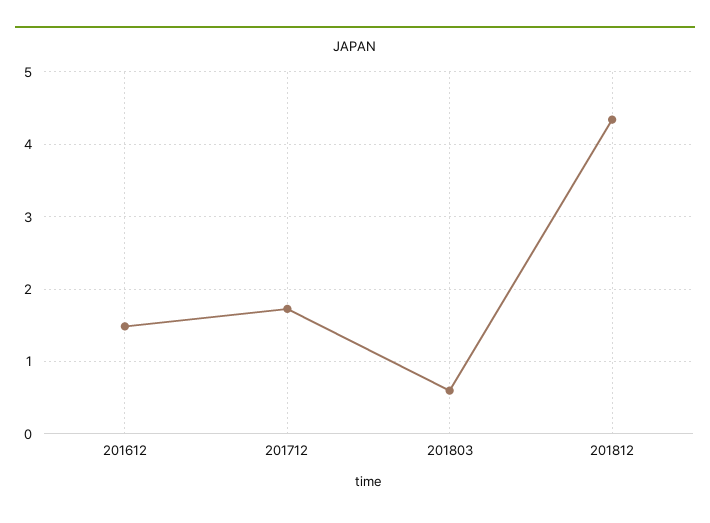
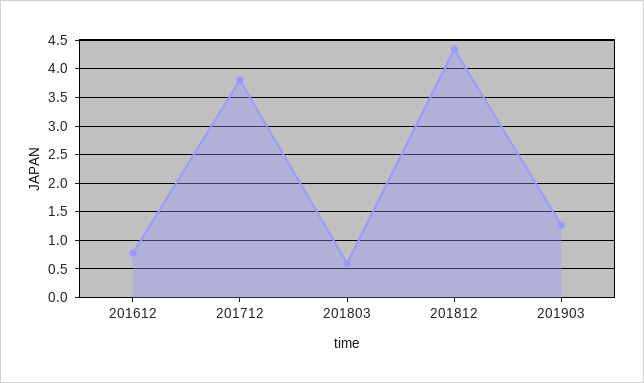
201612: 1.5 -> 0.75
201712: 1.7 -> 3.75
201903: none -> 1.25

